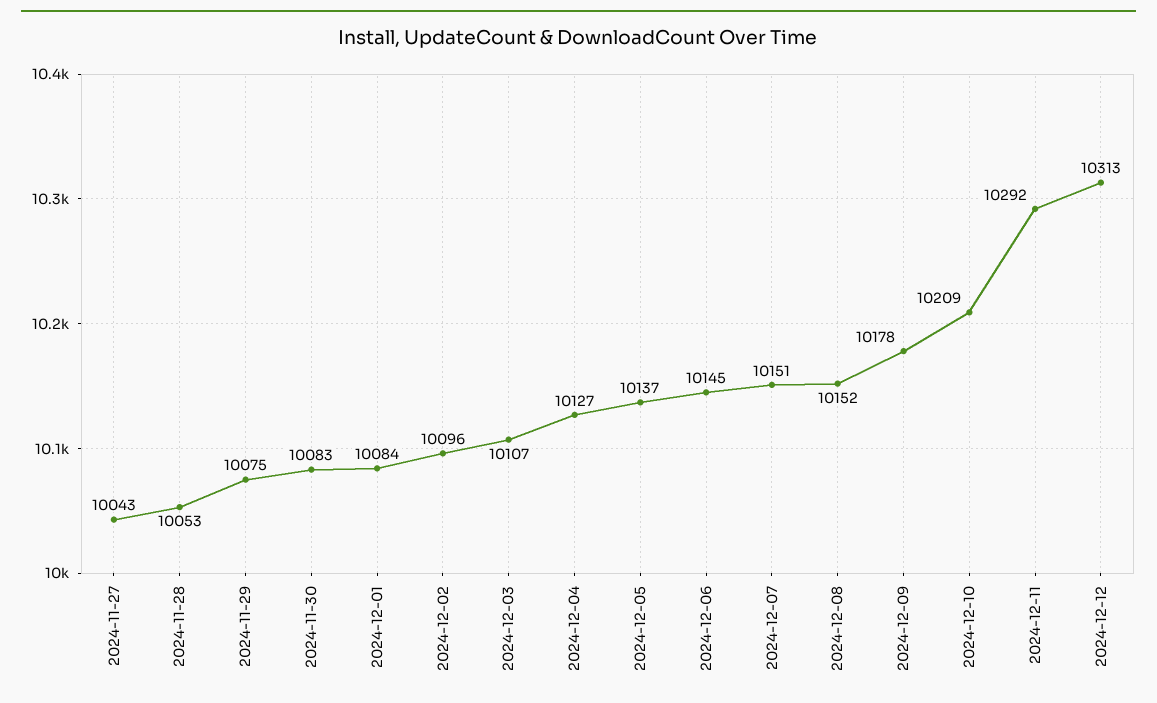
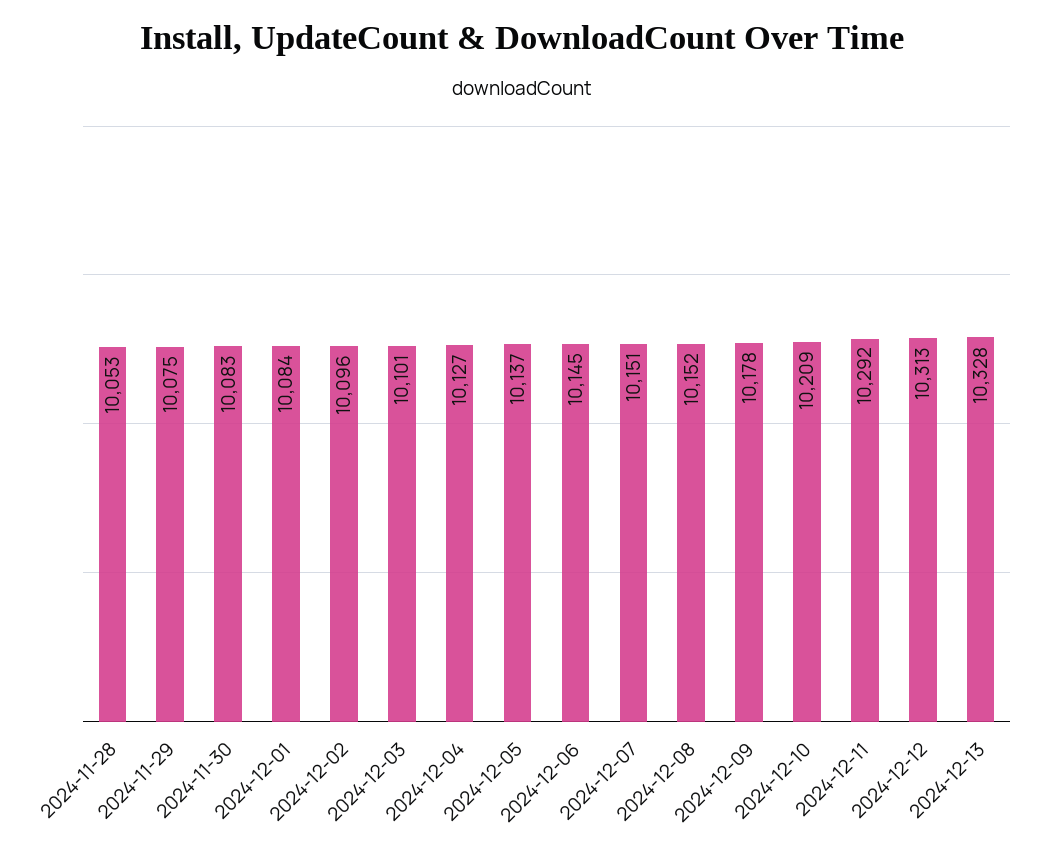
2024-11-27: 10043 -> none
2024-12-03: 10107 -> 10101
2024-12-13: none -> 10328

